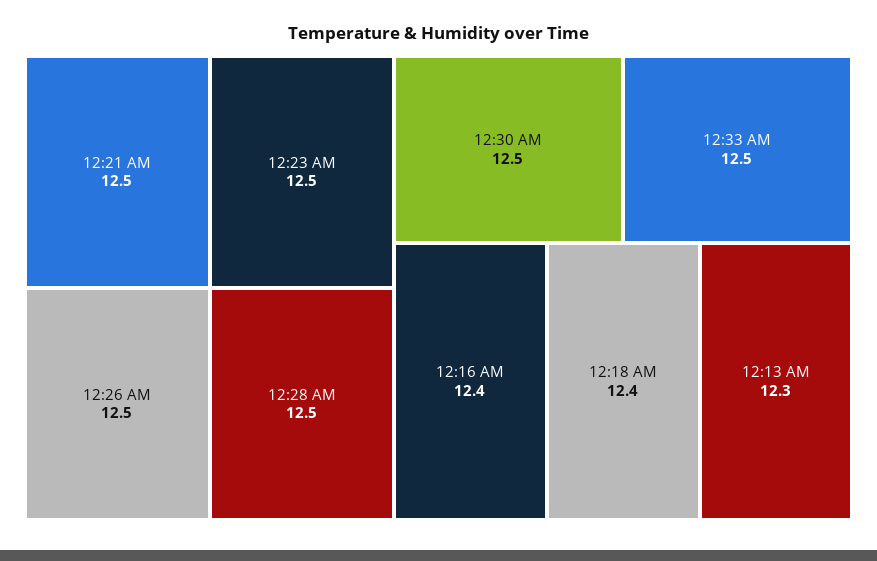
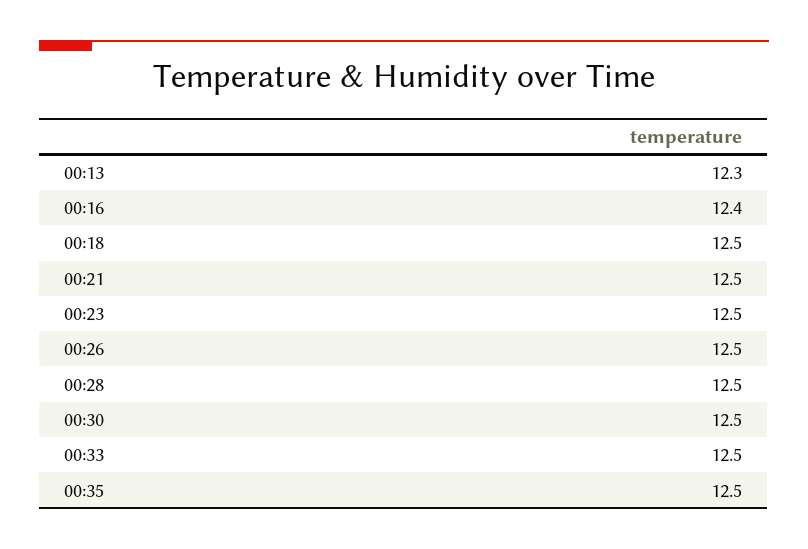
12:18 AM: 12.4 -> 12.5
00:35: none -> 12.5

